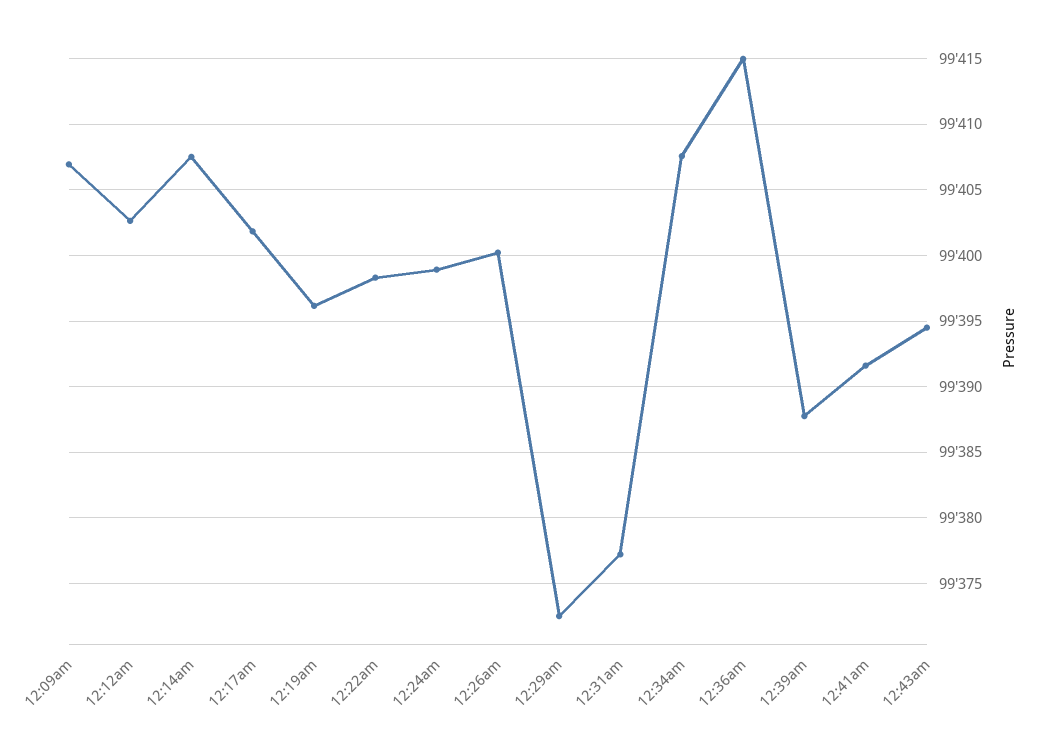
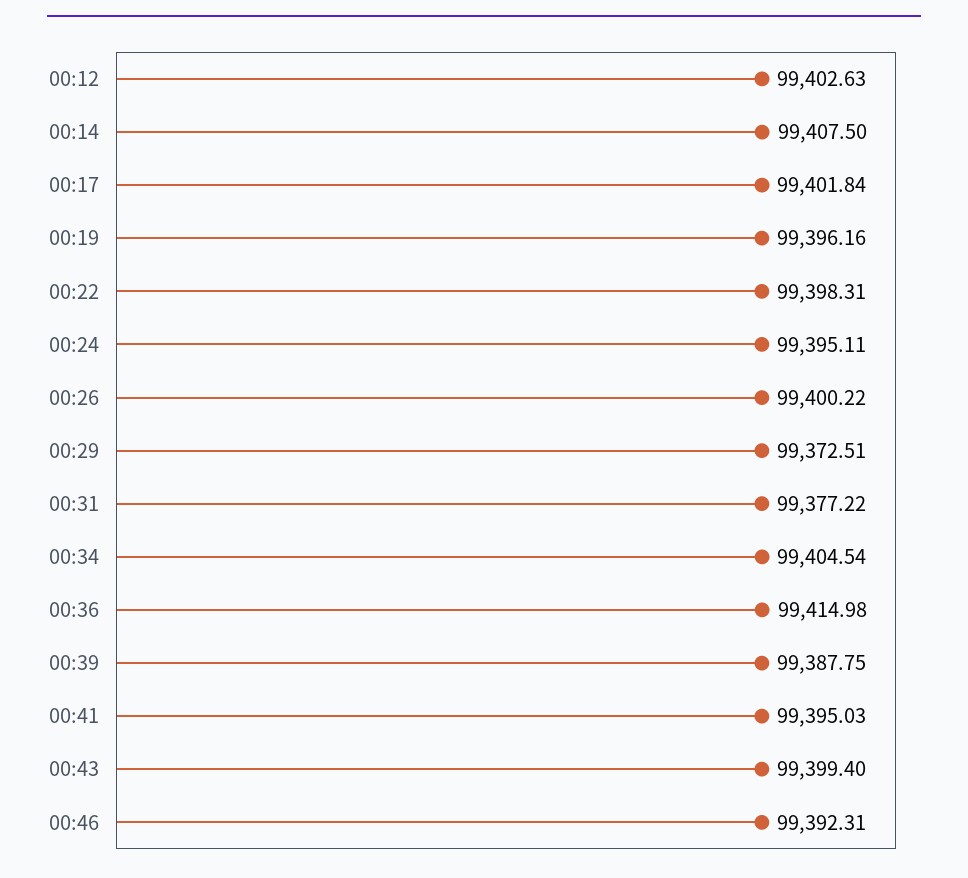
12:09am: 99407 -> none
12:24am: 99399 -> 99395.11
12:34am: 99407.5 -> 99404.54
12:41am: 99391.5 -> 99395.03
12:43am: 99394.5 -> 99399.4
00:46: none -> 99392.31

